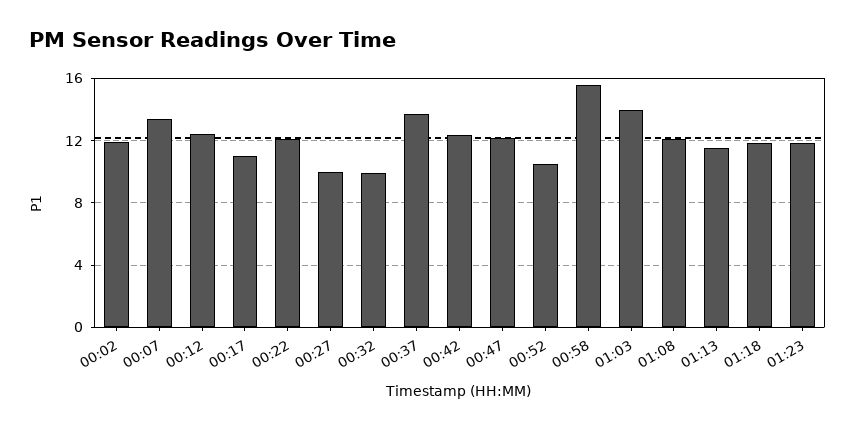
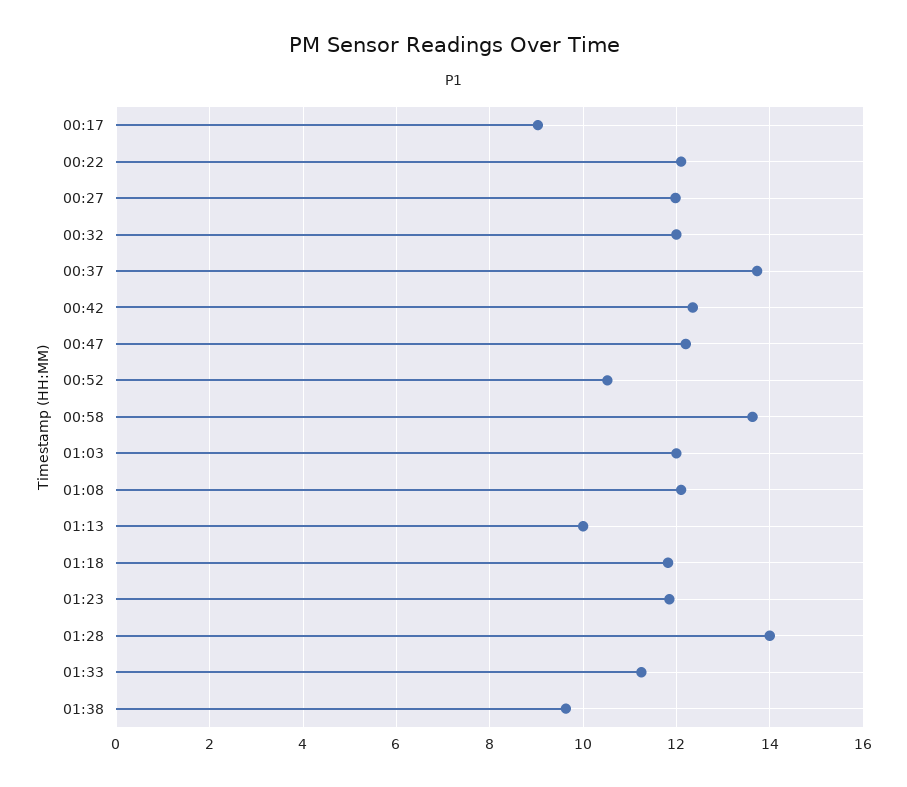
00:02: 12 -> none
00:07: 13.5 -> none
00:12: 12.5 -> none
00:17: 11 -> 9
00:27: 10 -> 12
00:32: 10 -> 12
00:58: 15.5 -> 13.6
01:03: 14 -> 12
01:13: 11.5 -> 10
01:28: none -> 14
01:33: none -> 11.2
01:38: none -> 9.6

